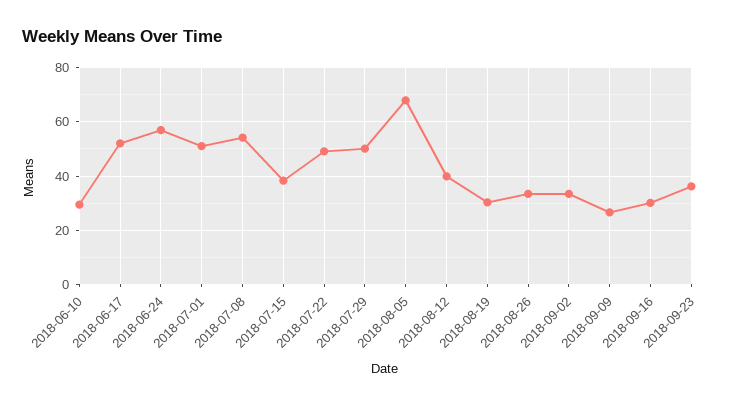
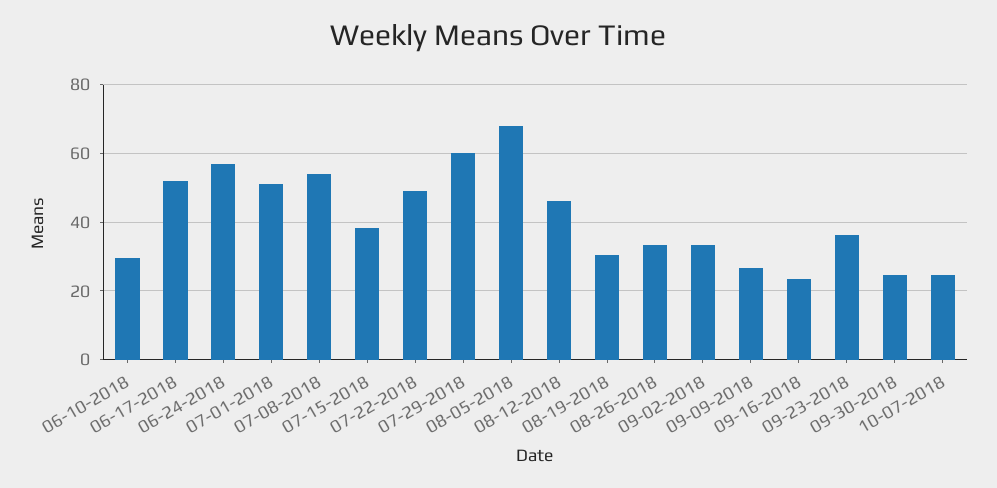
2018-07-29: 50 -> 60
2018-08-12: 40 -> 46
2018-09-16: 30 -> 24
09-30-2018: none -> 24
10-07-2018: none -> 24

